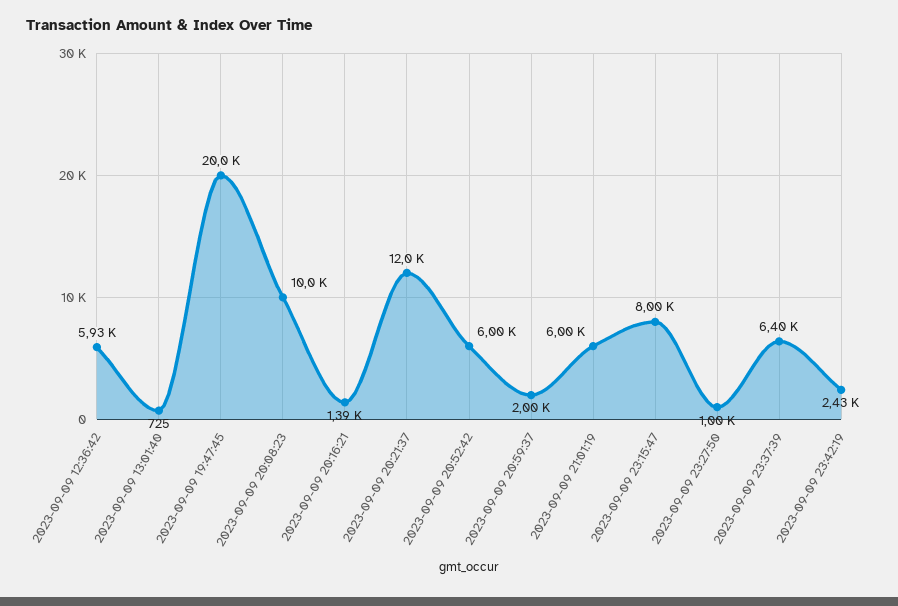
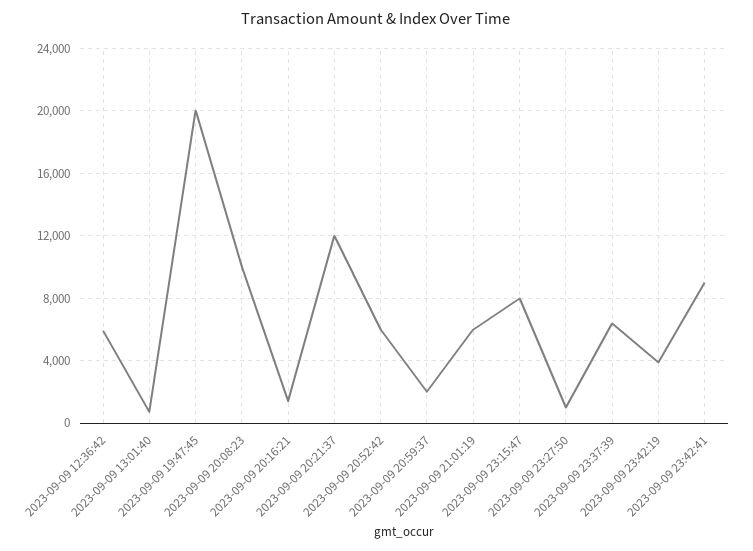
2023-09-09 23:42:19: 2430 -> 4000
2023-09-09 23:42:41: none -> 9000

